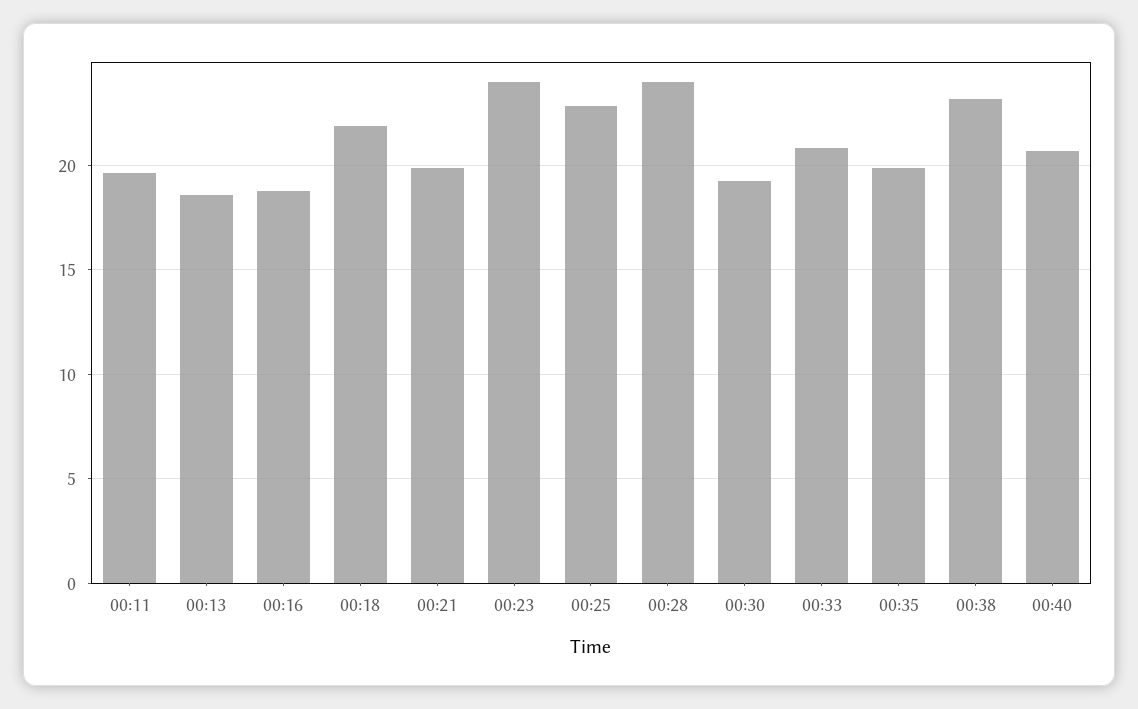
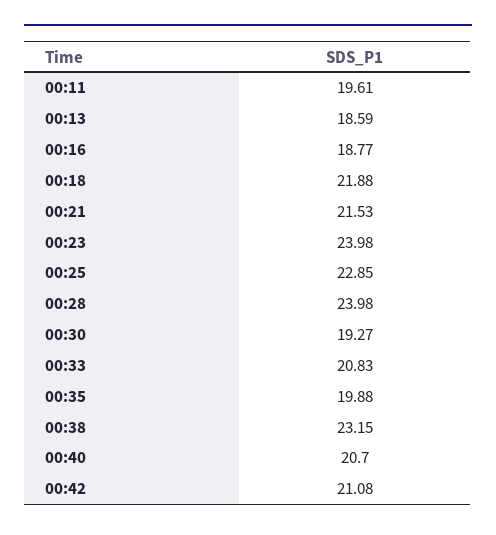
00:21: 20 -> 21.53
00:42: none -> 21.08

